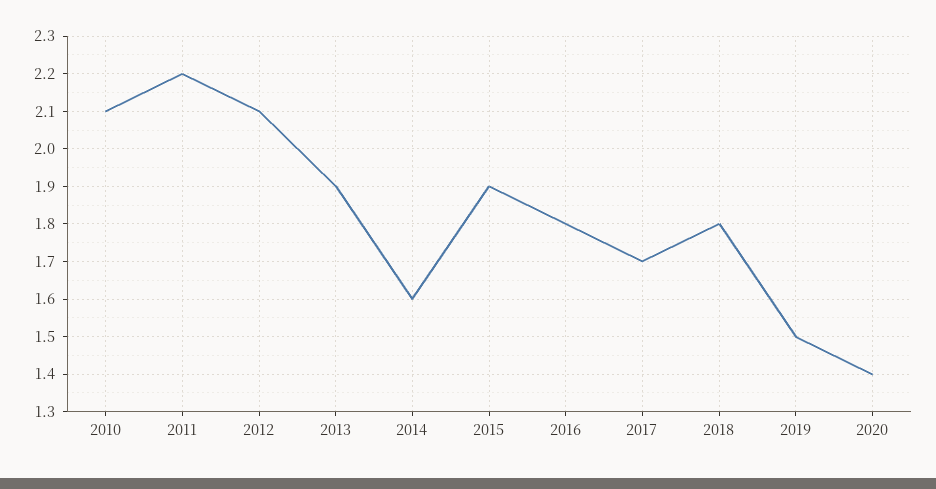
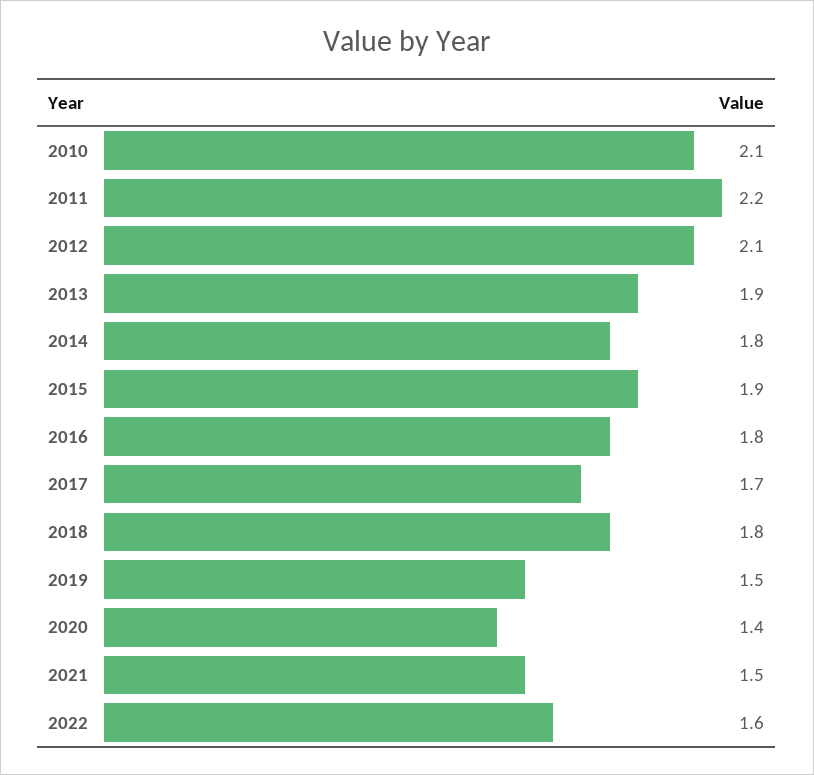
2014: 1.6 -> 1.8
2021: none -> 1.5
2022: none -> 1.6

